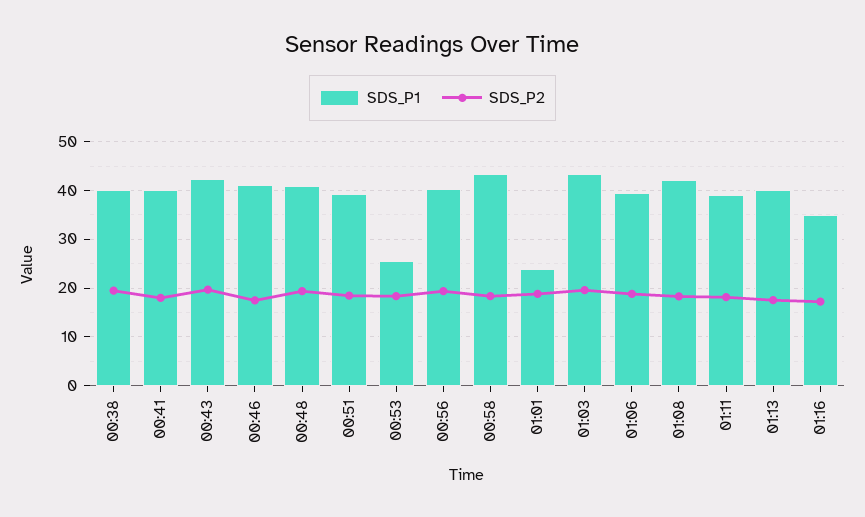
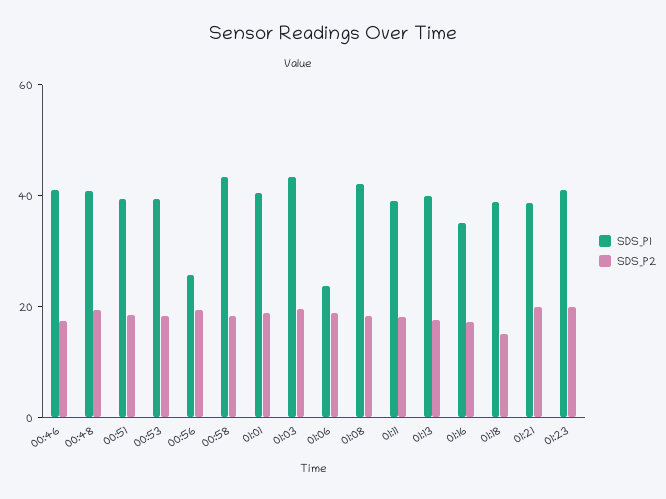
SDS_P1, 00:38: 40 -> none
SDS_P2, 00:38: 20 -> none
SDS_P1, 00:41: 40 -> none
SDS_P2, 00:41: 18 -> none
SDS_P1, 00:43: 42 -> none
SDS_P2, 00:43: 20 -> none
SDS_P1, 00:53: 26 -> 40
SDS_P1, 00:56: 40 -> 25
SDS_P1, 01:01: 24 -> 40
SDS_P1, 01:06: 40 -> 25
SDS_P1, 01:18: none -> 40
SDS_P2, 01:18: none -> 15
SDS_P1, 01:21: none -> 40
SDS_P2, 01:21: none -> 20
SDS_P1, 01:23: none -> 40
SDS_P2, 01:23: none -> 20

